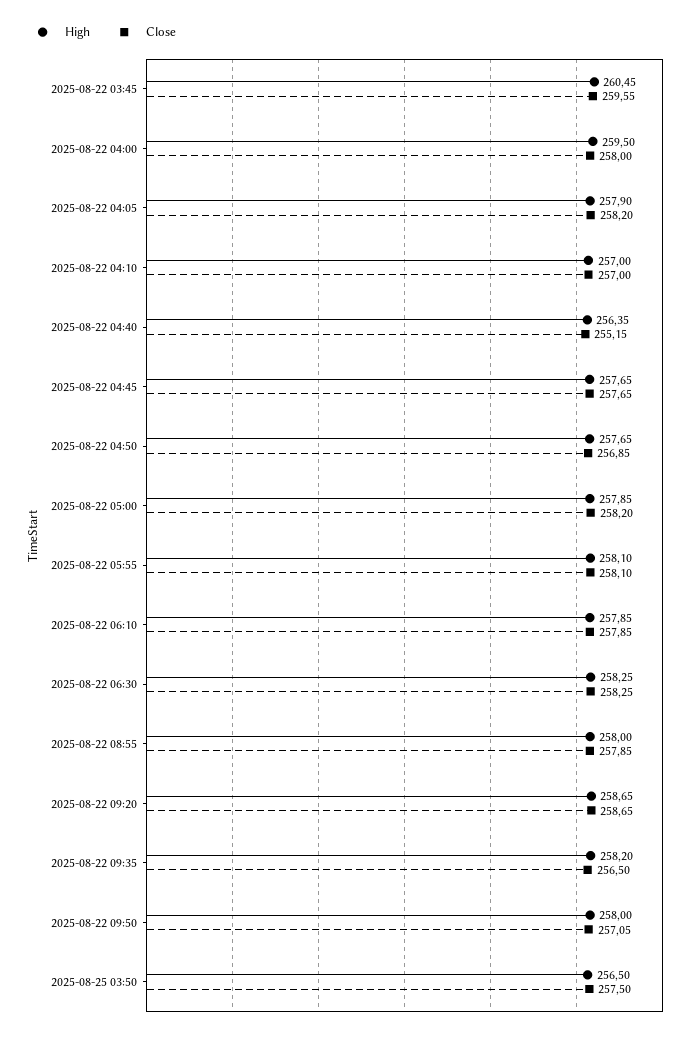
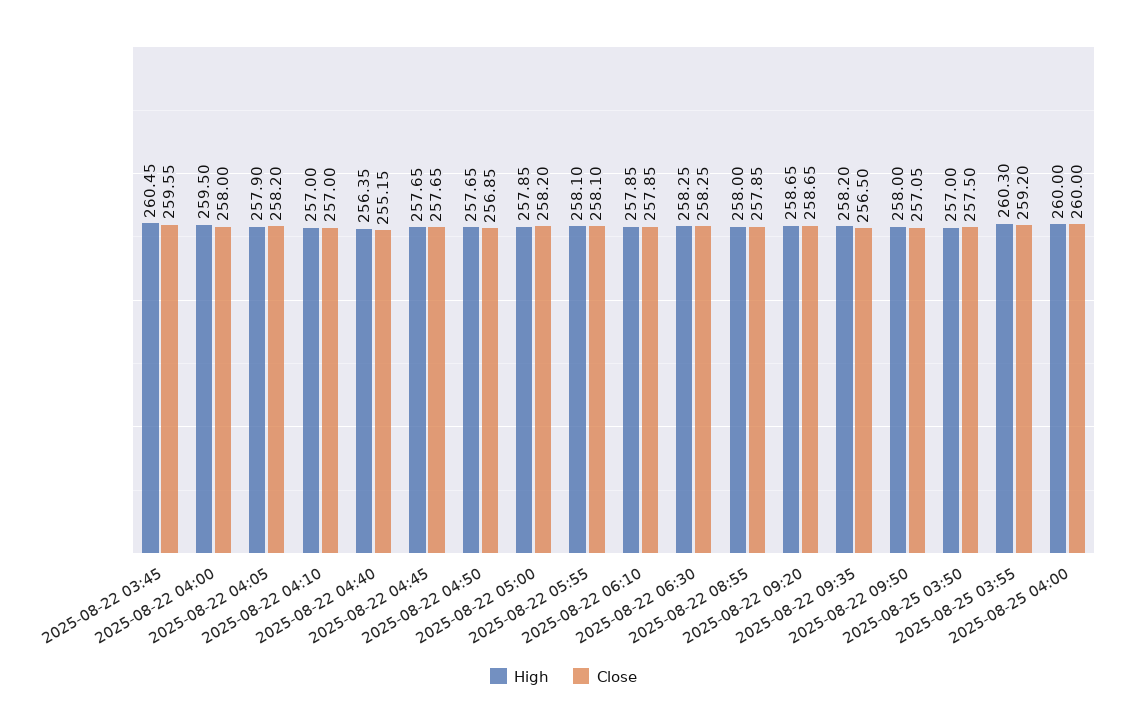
High, 2025-08-25 03:50: 256.5 -> 257
High, 2025-08-25 03:55: none -> 260.3
Close, 2025-08-25 03:55: none -> 259.2
High, 2025-08-25 04:00: none -> 260
Close, 2025-08-25 04:00: none -> 260

